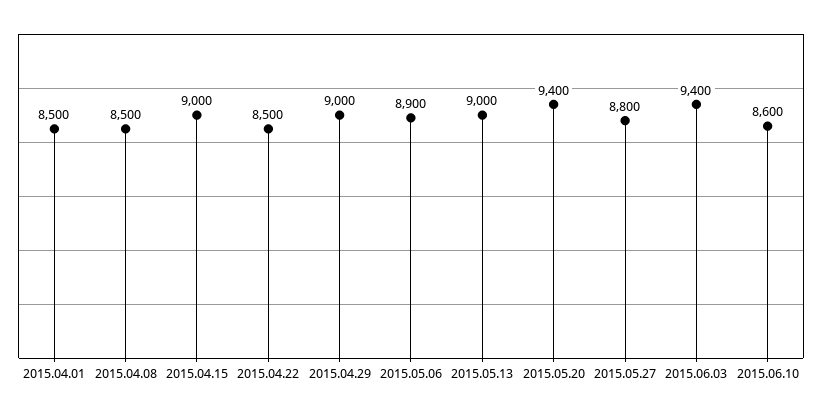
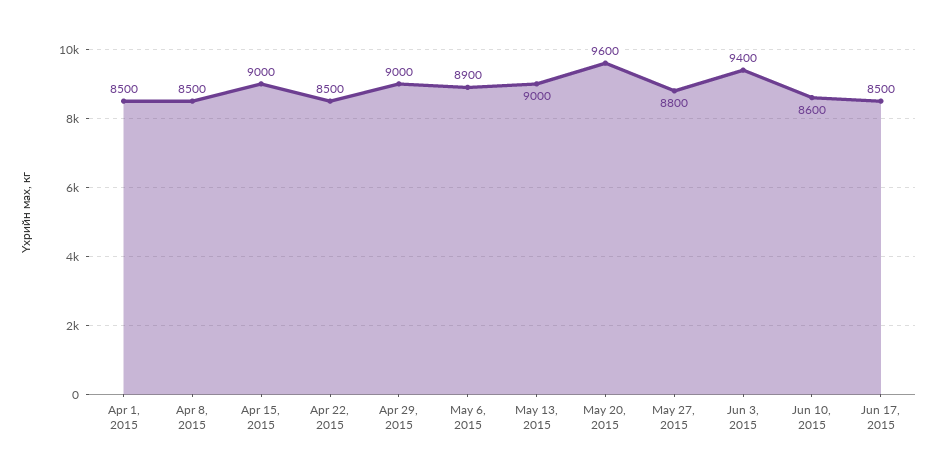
2015.05.20: 9400 -> 9600
Jun 17, 2015: none -> 8500

